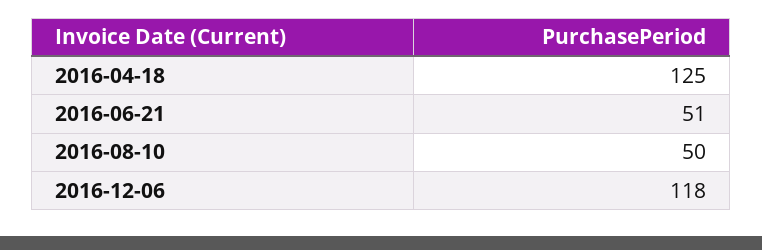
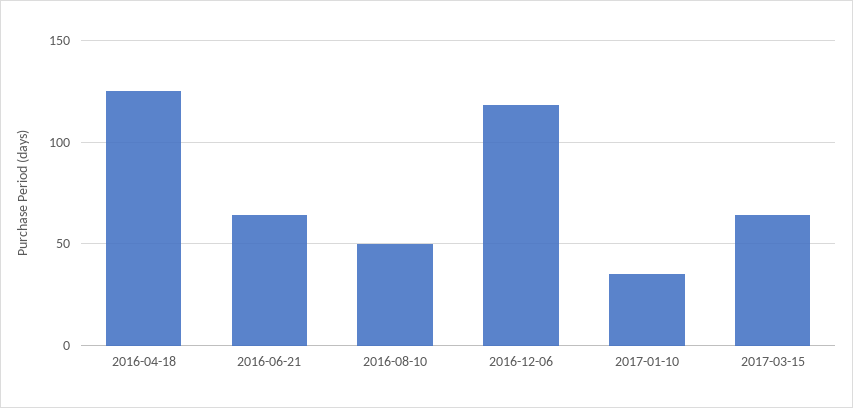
2016-06-21: 51 -> 65
2017-01-10: none -> 35
2017-03-15: none -> 65

